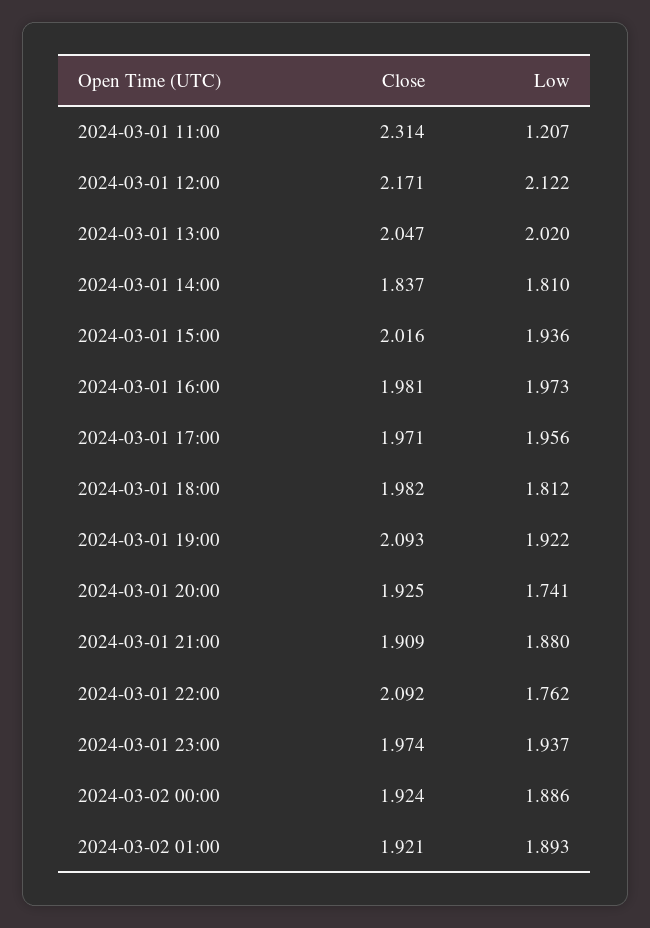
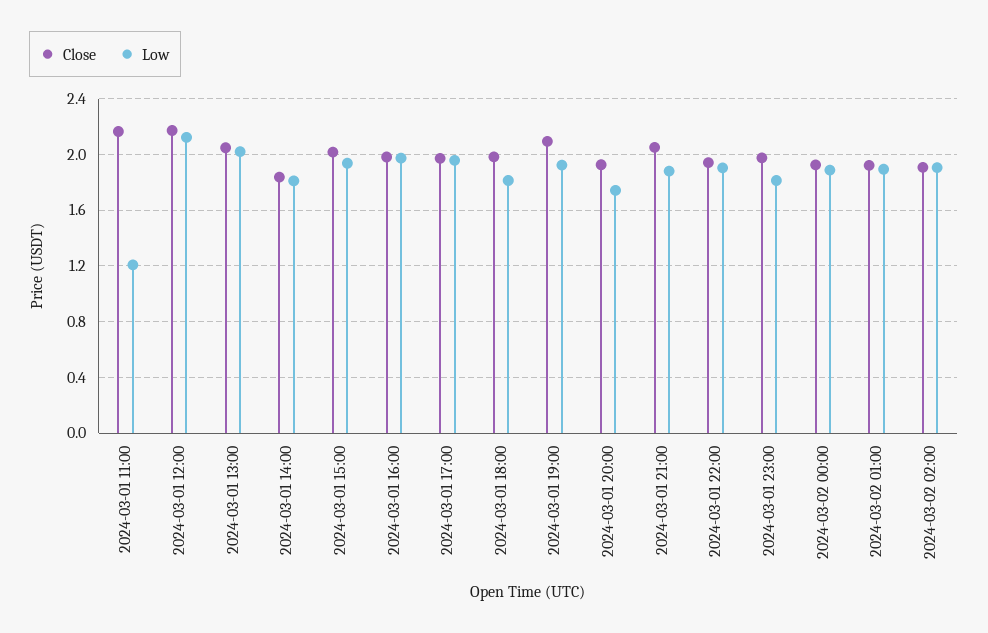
Close, 2024-03-01 11:00: 2.314 -> 2.15
Close, 2024-03-01 21:00: 1.909 -> 2.05
Close, 2024-03-01 22:00: 2.092 -> 1.95
Low, 2024-03-01 22:00: 1.762 -> 1.9
Low, 2024-03-01 23:00: 1.937 -> 1.8
Close, 2024-03-02 02:00: none -> 1.9
Low, 2024-03-02 02:00: none -> 1.9

